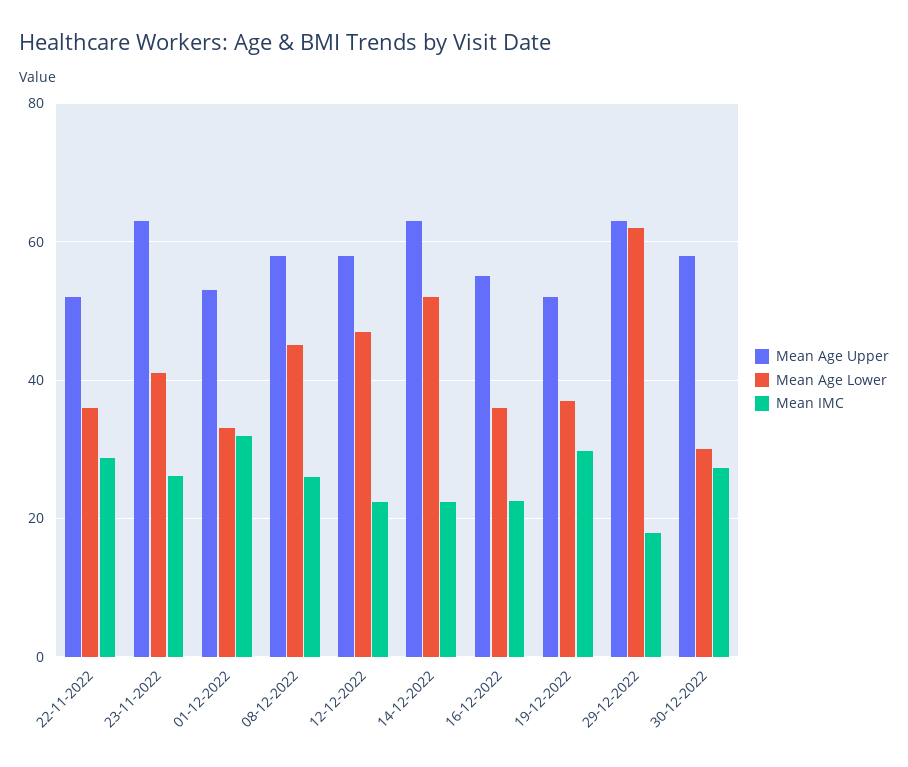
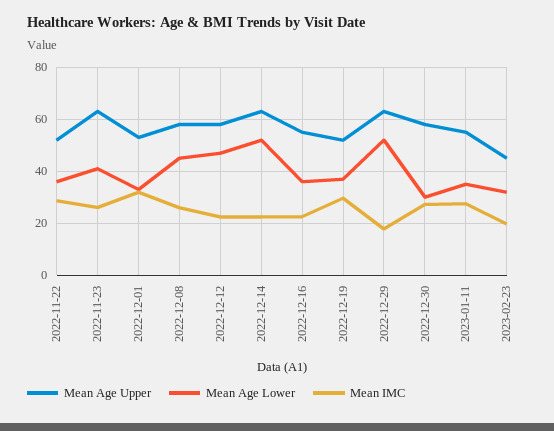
Mean Age Lower, 29-12-2022: 62 -> 52.5
Mean Age Upper, 2023-01-11: none -> 55
Mean Age Lower, 2023-01-11: none -> 35
Mean IMC, 2023-01-11: none -> 27.5
Mean Age Upper, 2023-02-23: none -> 45
Mean Age Lower, 2023-02-23: none -> 32.5
Mean IMC, 2023-02-23: none -> 20

